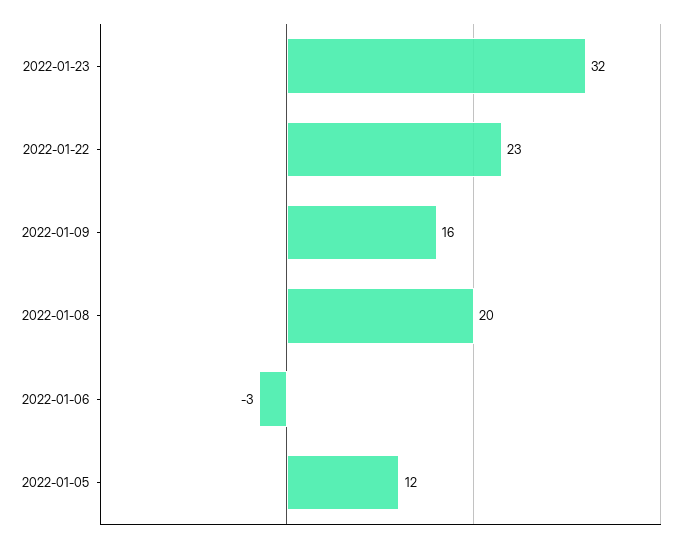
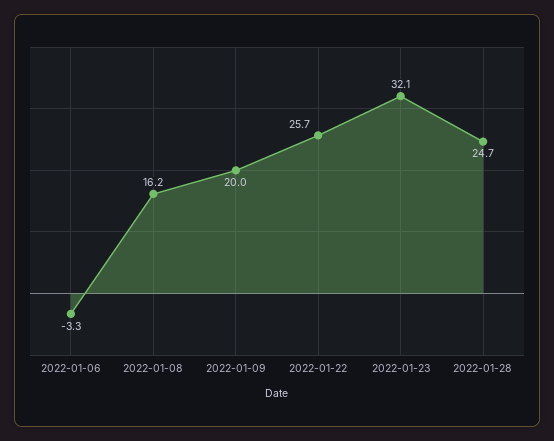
2022-01-22: 23 -> 25.7
2022-01-09: 16 -> 20
2022-01-08: 20 -> 16.2
2022-01-05: 12 -> none
2022-01-28: none -> 24.7

